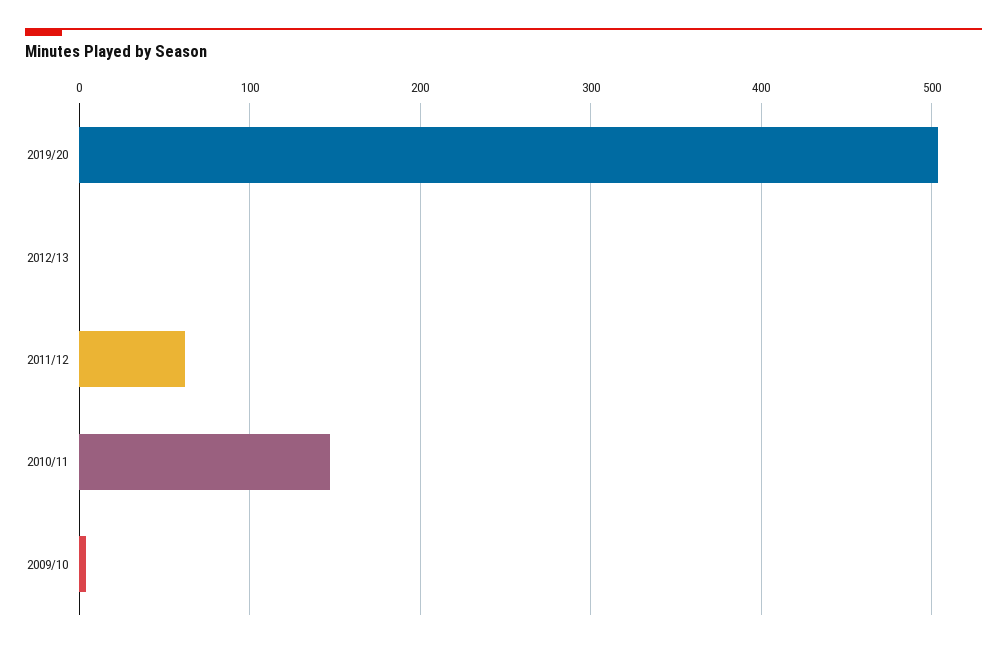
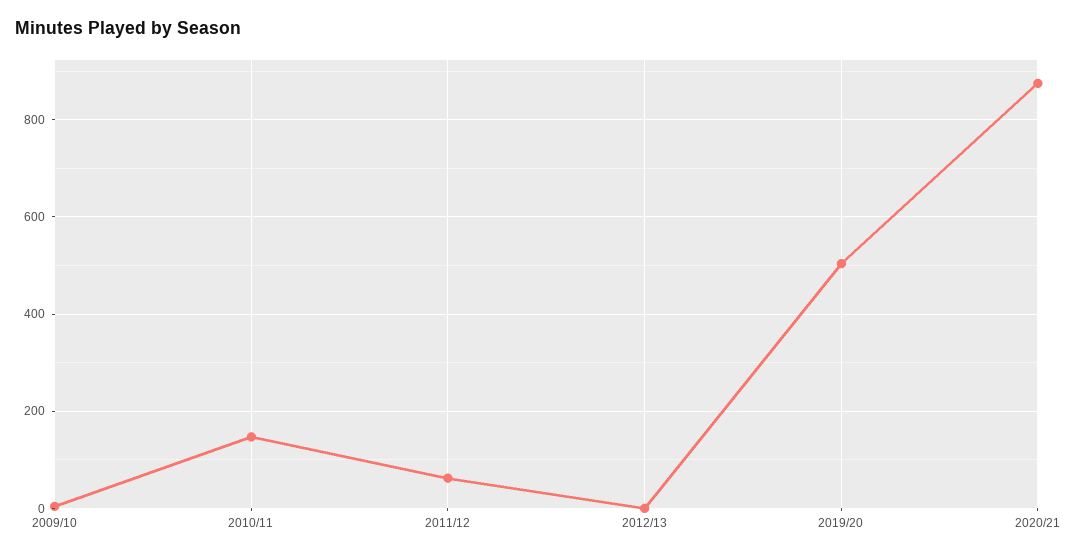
2020/21: none -> 880

